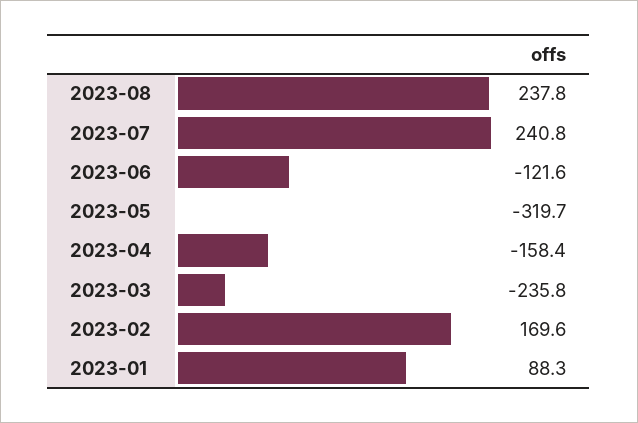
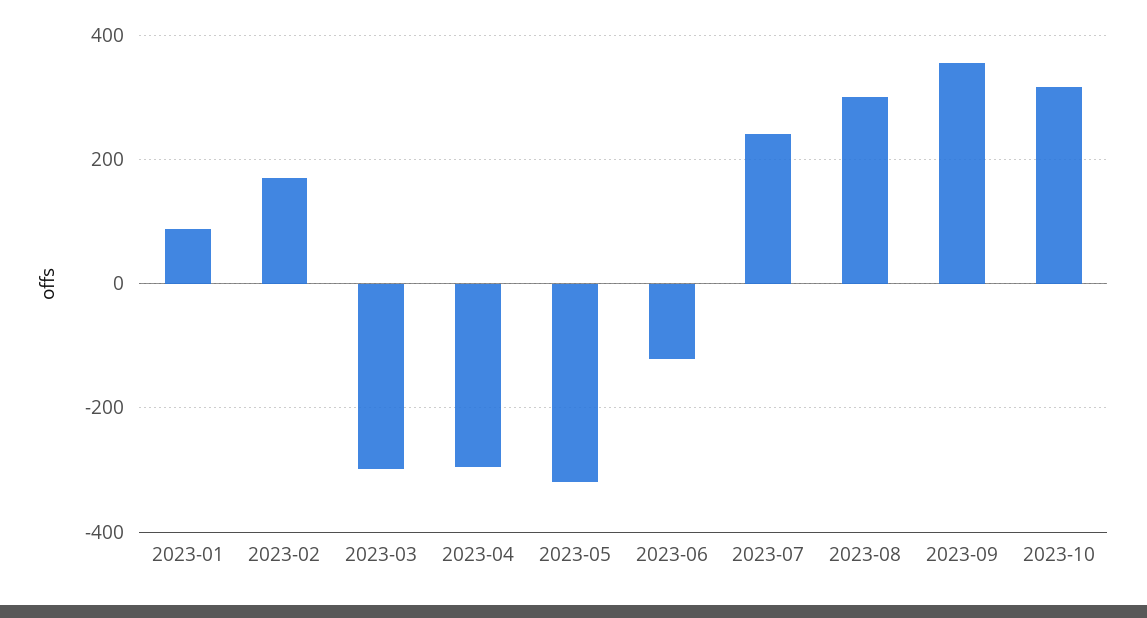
2023-08: 237.8 -> 300
2023-04: -158.4 -> -300
2023-03: -235.8 -> -300
2023-09: none -> 360
2023-10: none -> 320

